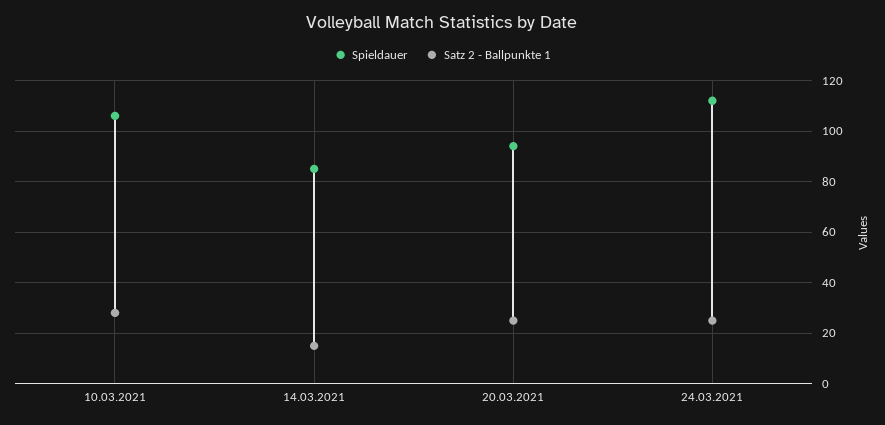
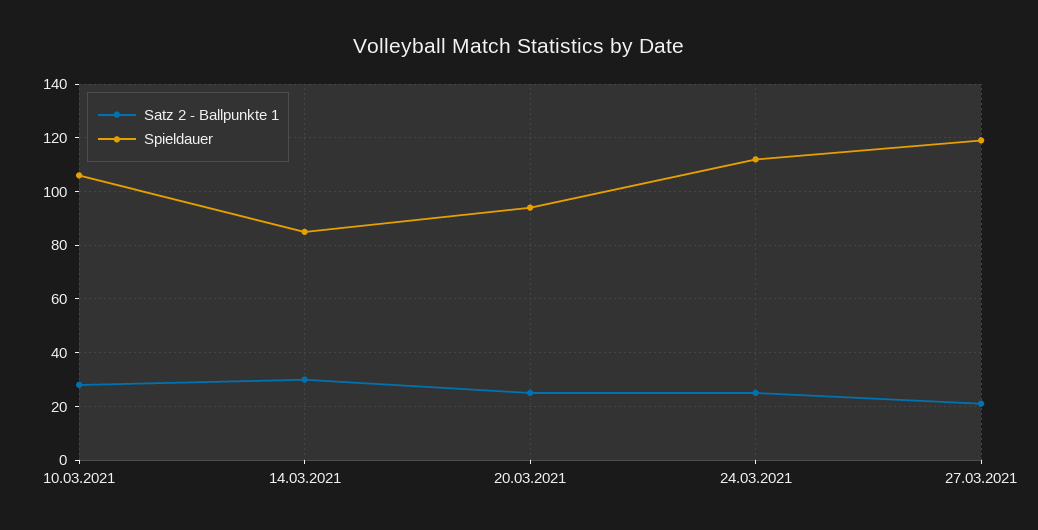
Satz 2 - Ballpunkte 1, 14.03.2021: 15 -> 30
Satz 2 - Ballpunkte 1, 27.03.2021: none -> 20
Spieldauer, 27.03.2021: none -> 120

